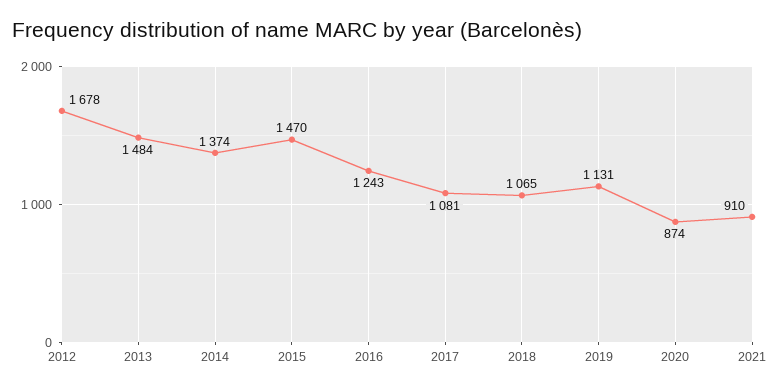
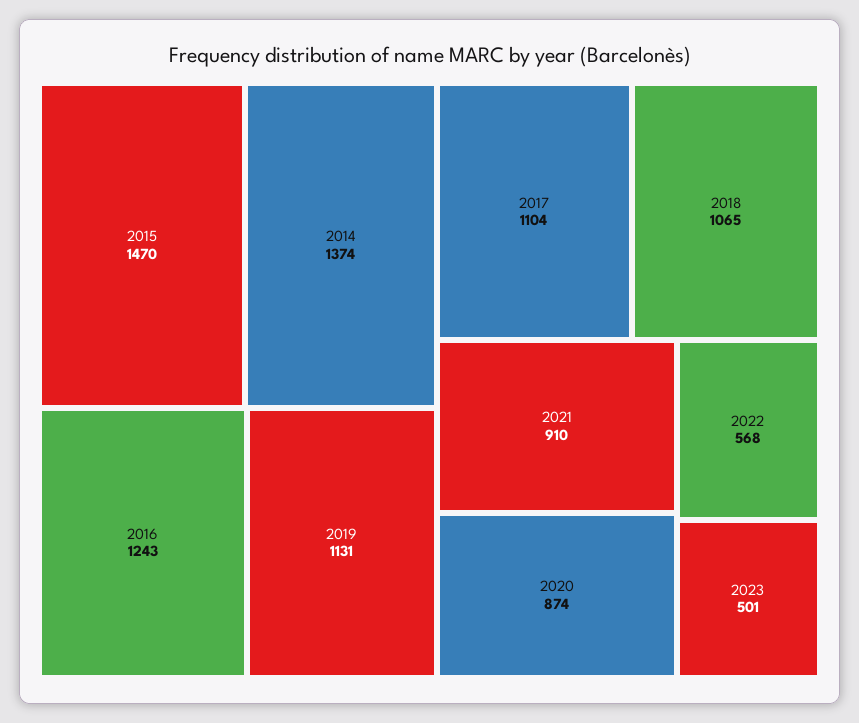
2012: 1678 -> none
2013: 1484 -> none
2017: 1081 -> 1104
2022: none -> 568
2023: none -> 501

